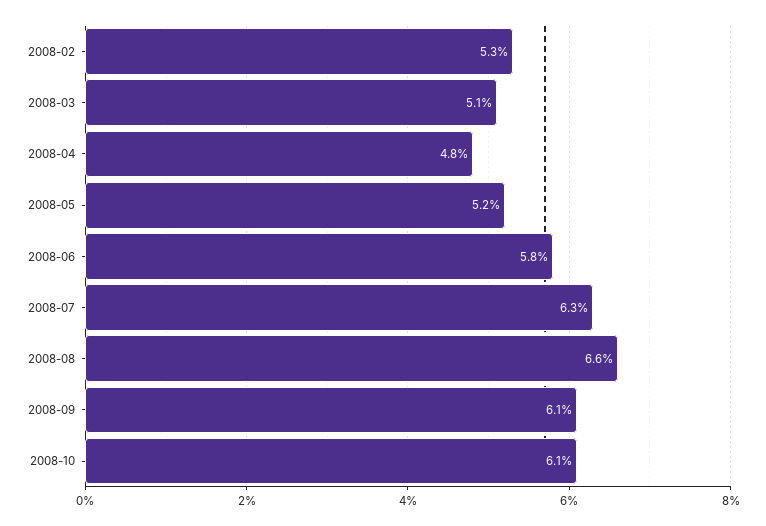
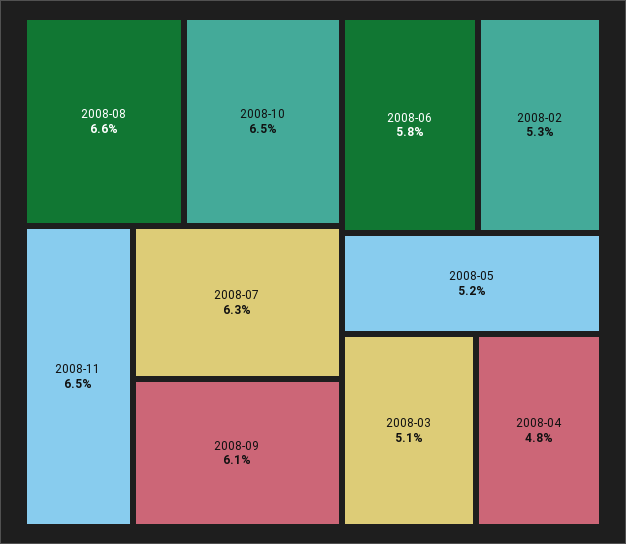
2008-10: 6.1 -> 6.5
2008-11: none -> 6.5

